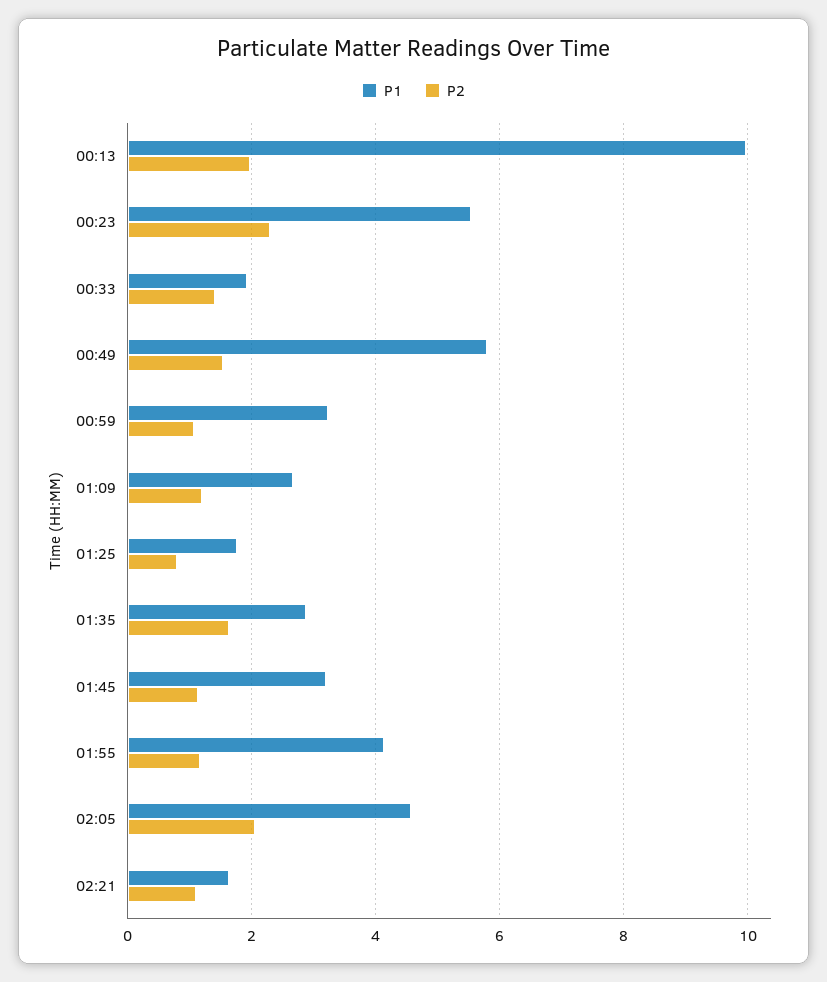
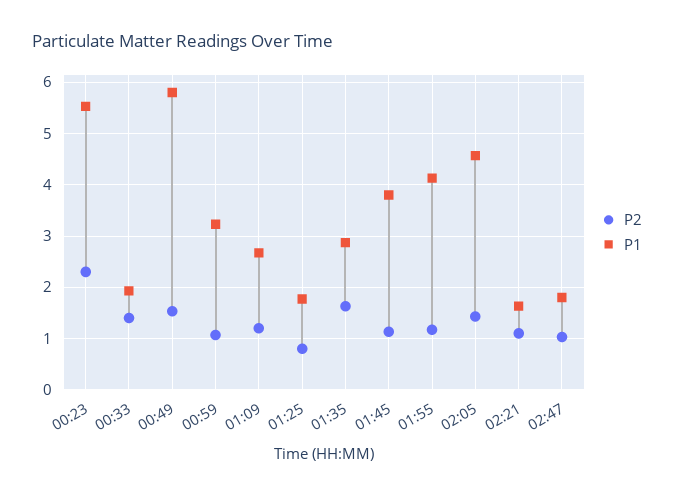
P1, 00:13: 10 -> none
P2, 00:13: 2 -> none
P1, 01:45: 3.2 -> 3.8
P2, 02:05: 2 -> 1.4
P2, 02:47: none -> 1
P1, 02:47: none -> 1.8

